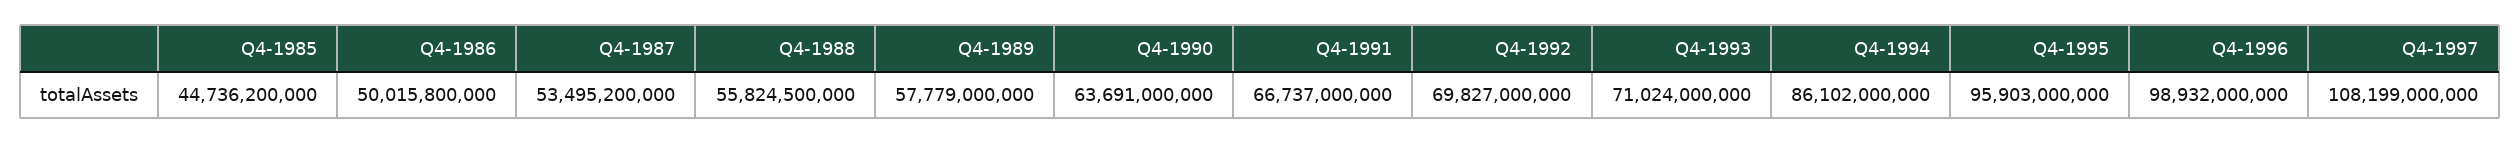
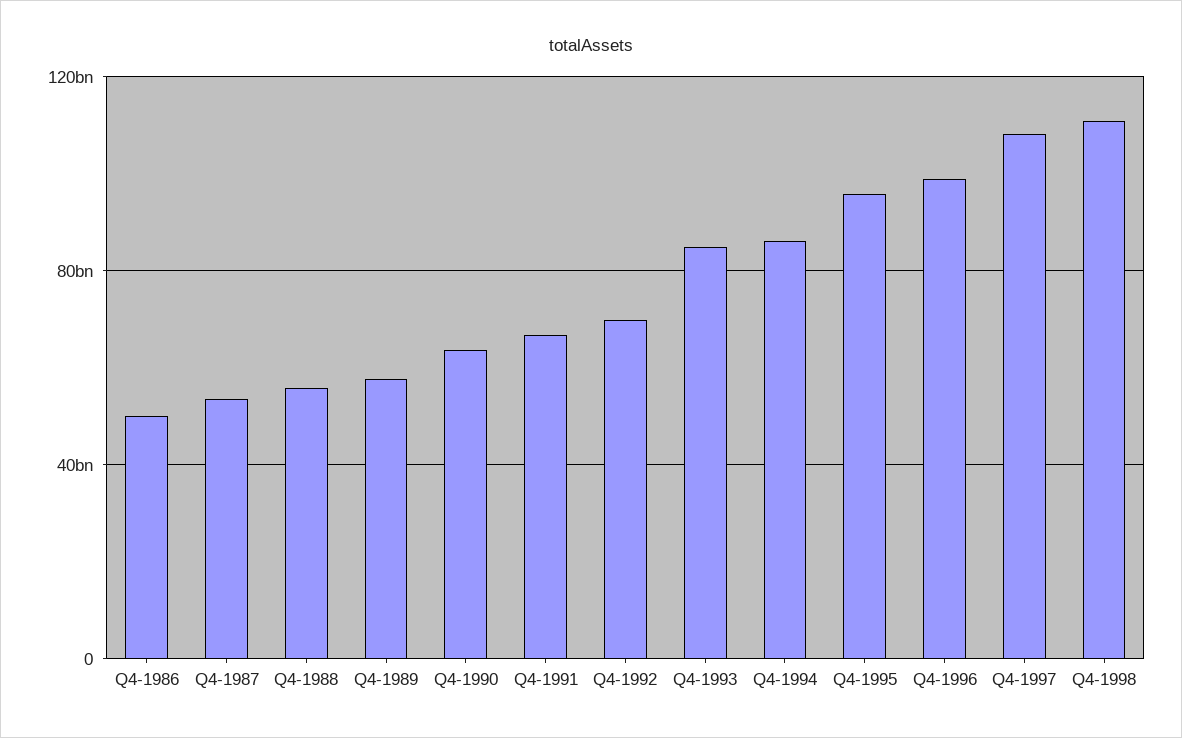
Q4-1985: 44736200000 -> none
Q4-1993: 71024000000 -> 85000000000
Q4-1998: none -> 110000000000

